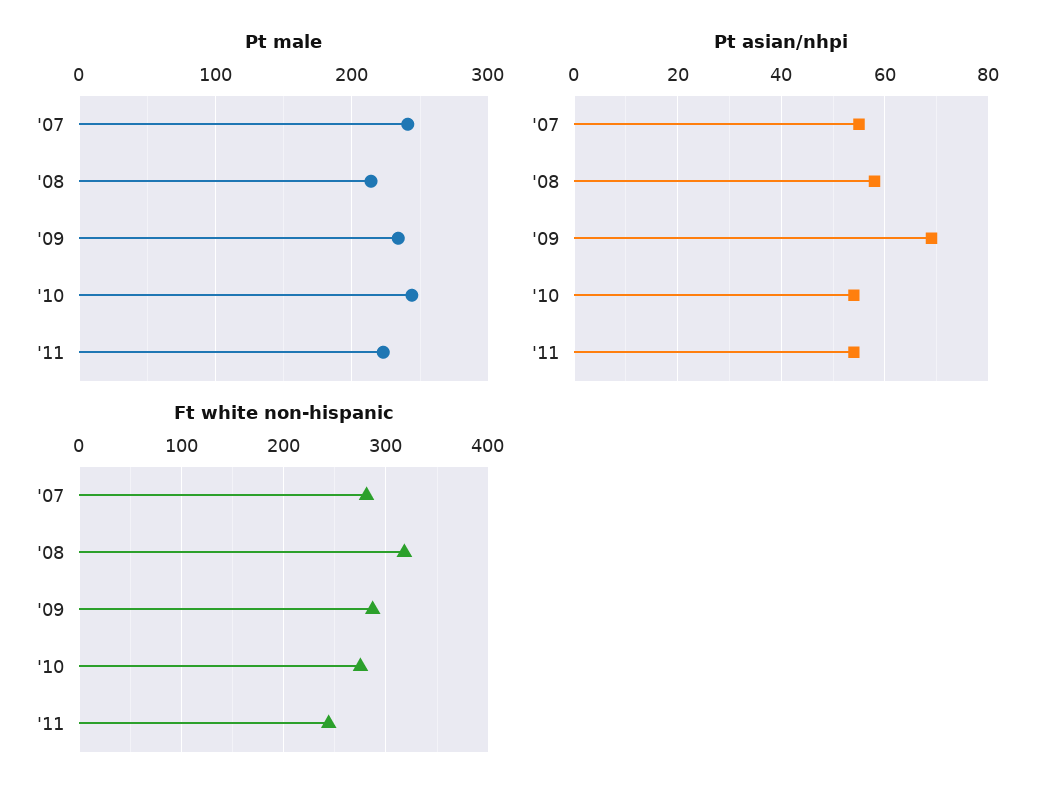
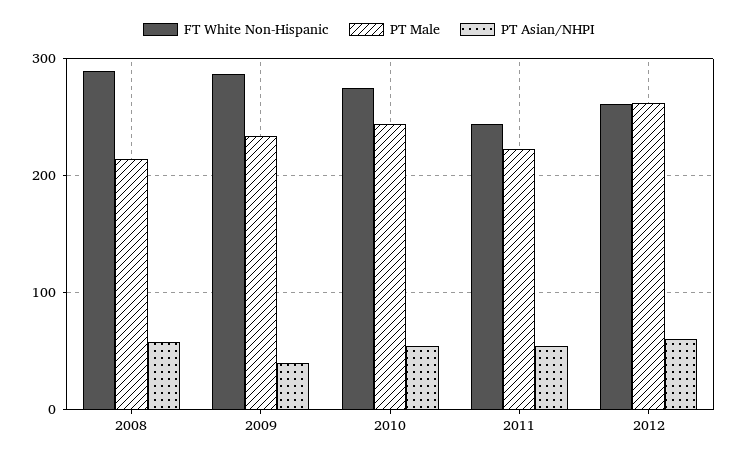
Pt male, '07: 240 -> none
Pt asian/nhpi, '07: 55 -> none
Pt asian/nhpi, '09: 70 -> 40
Ft white non-hispanic, '07: 280 -> none
Ft white non-hispanic, '08: 320 -> 290
Ft white non-hispanic, 2012: none -> 260
Pt male, 2012: none -> 260
Pt asian/nhpi, 2012: none -> 60

